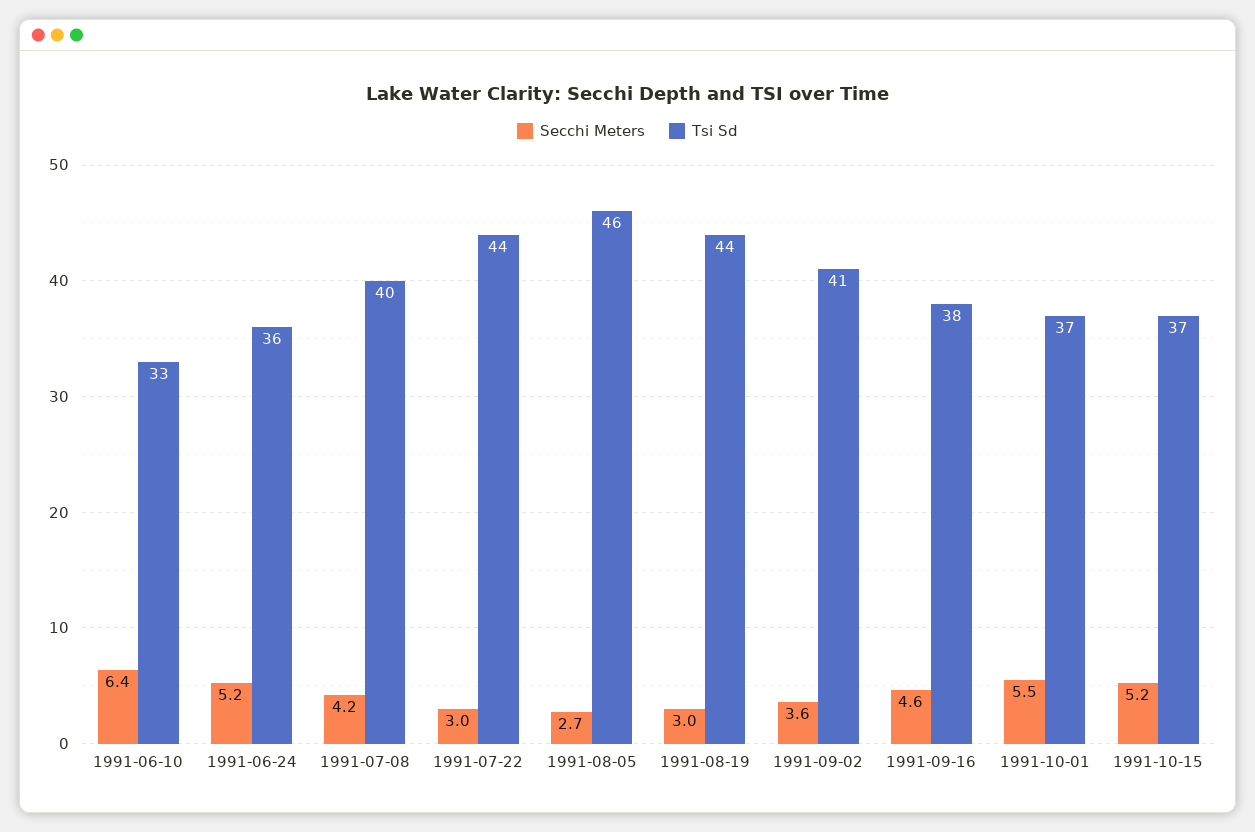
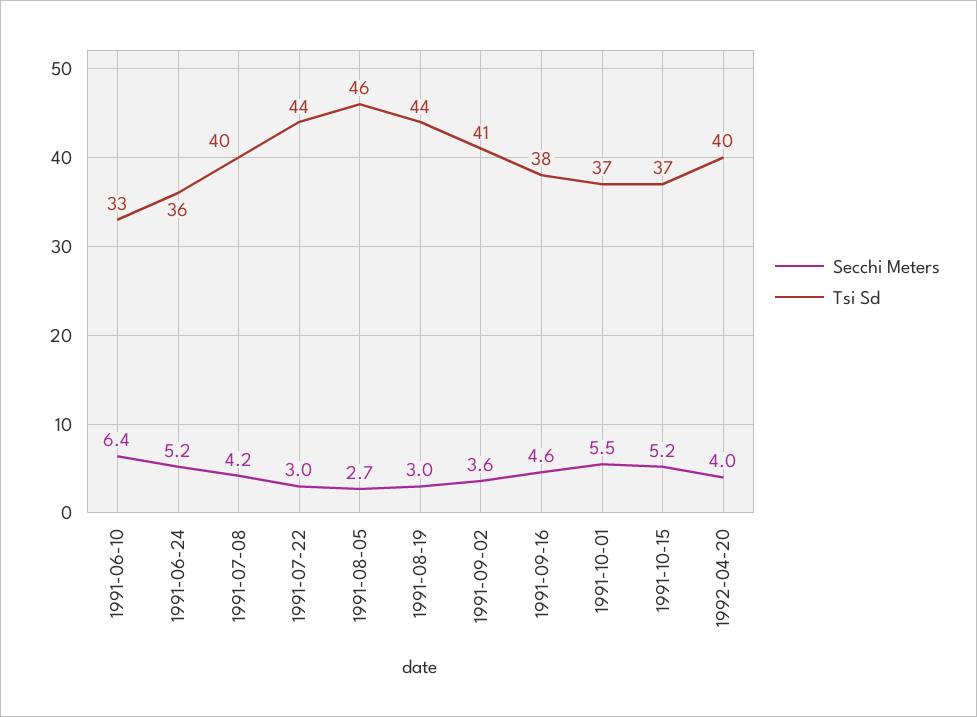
Secchi Meters, 1992-04-20: none -> 4
Tsi Sd, 1992-04-20: none -> 40

